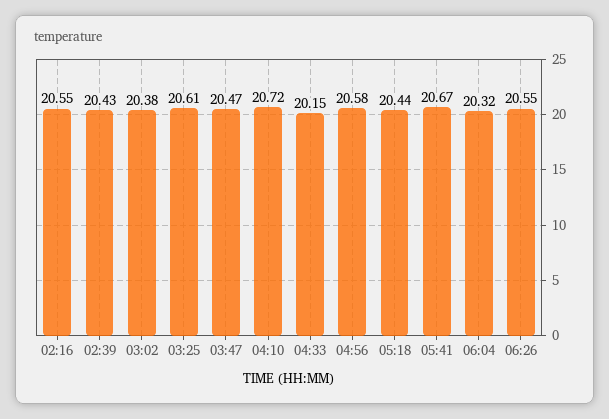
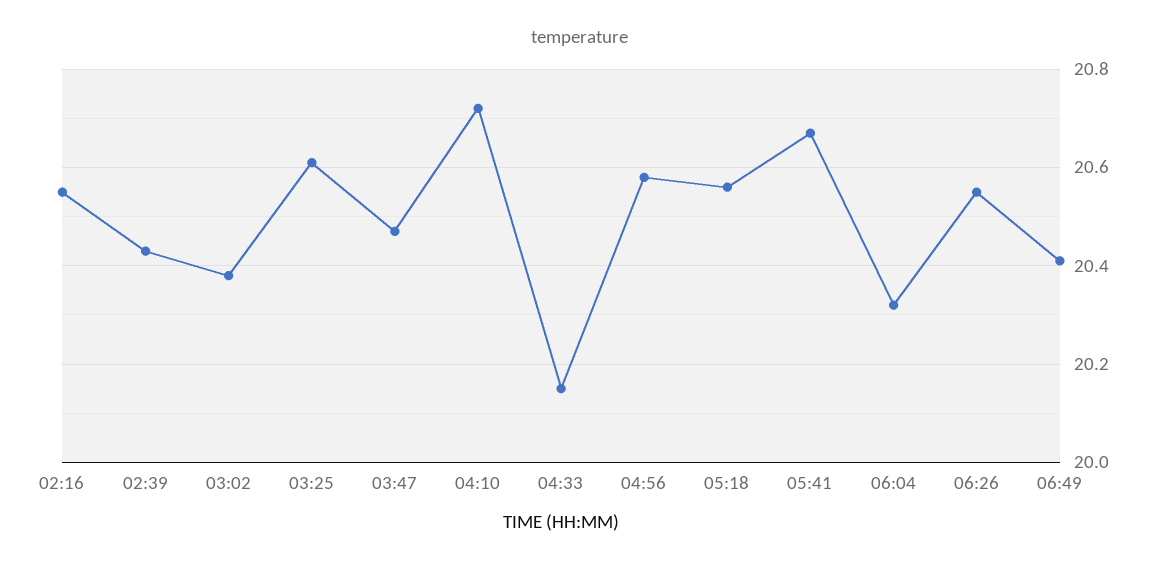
05:18: 20.44 -> 20.55
06:49: none -> 20.4

